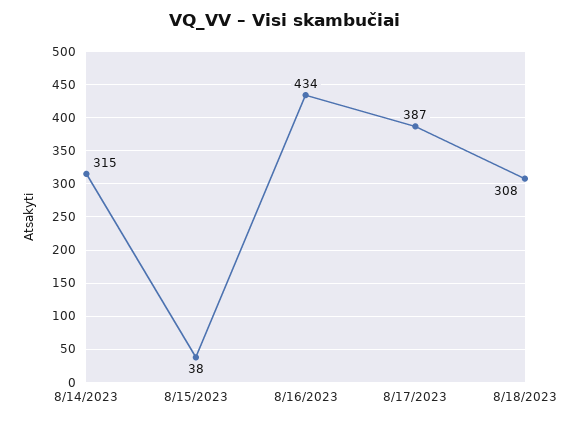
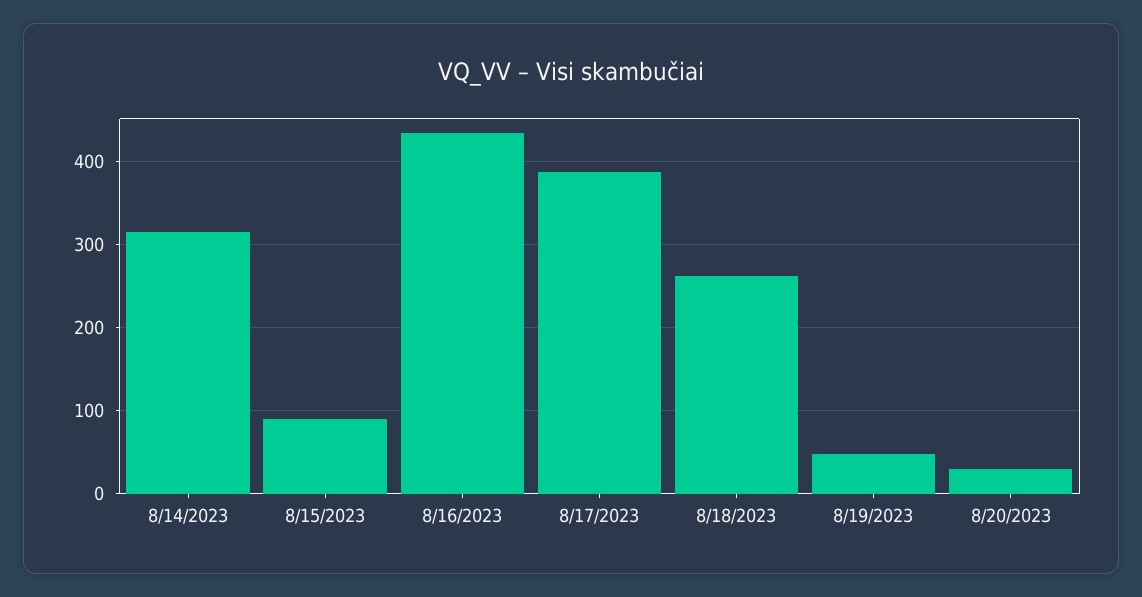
8/15/2023: 38 -> 90
8/18/2023: 308 -> 260
8/19/2023: none -> 50
8/20/2023: none -> 30

